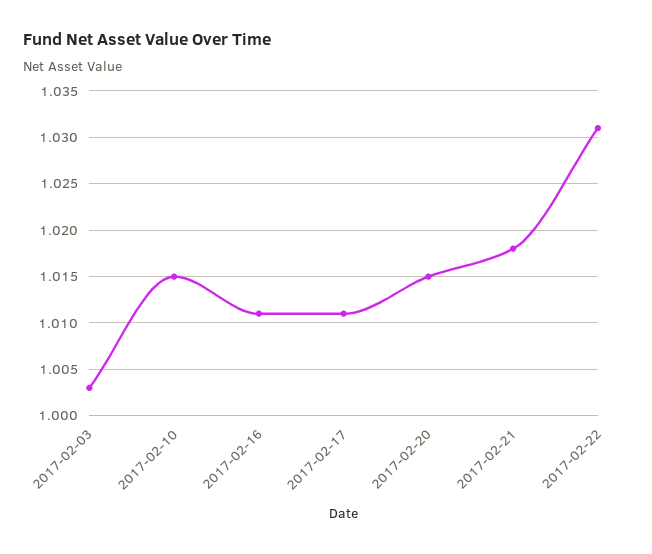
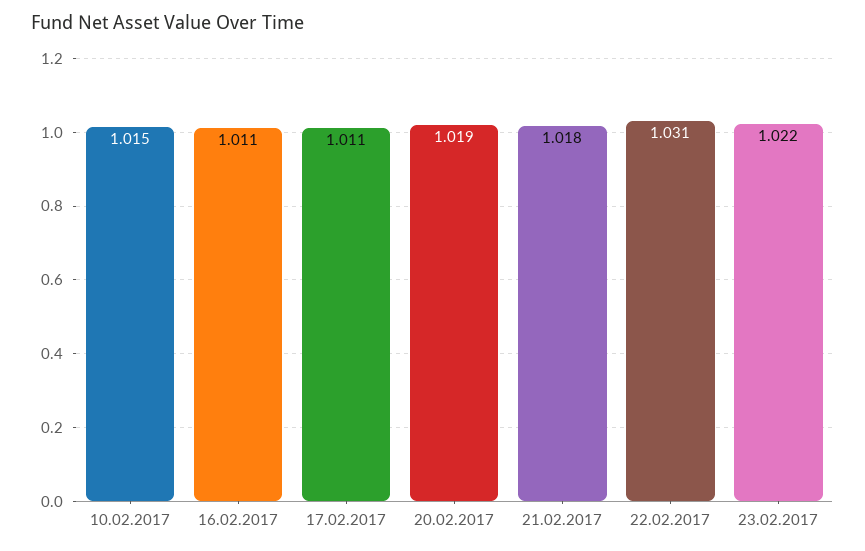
2017-02-03: 1.003 -> none
2017-02-20: 1.015 -> 1.019
23.02.2017: none -> 1.022

